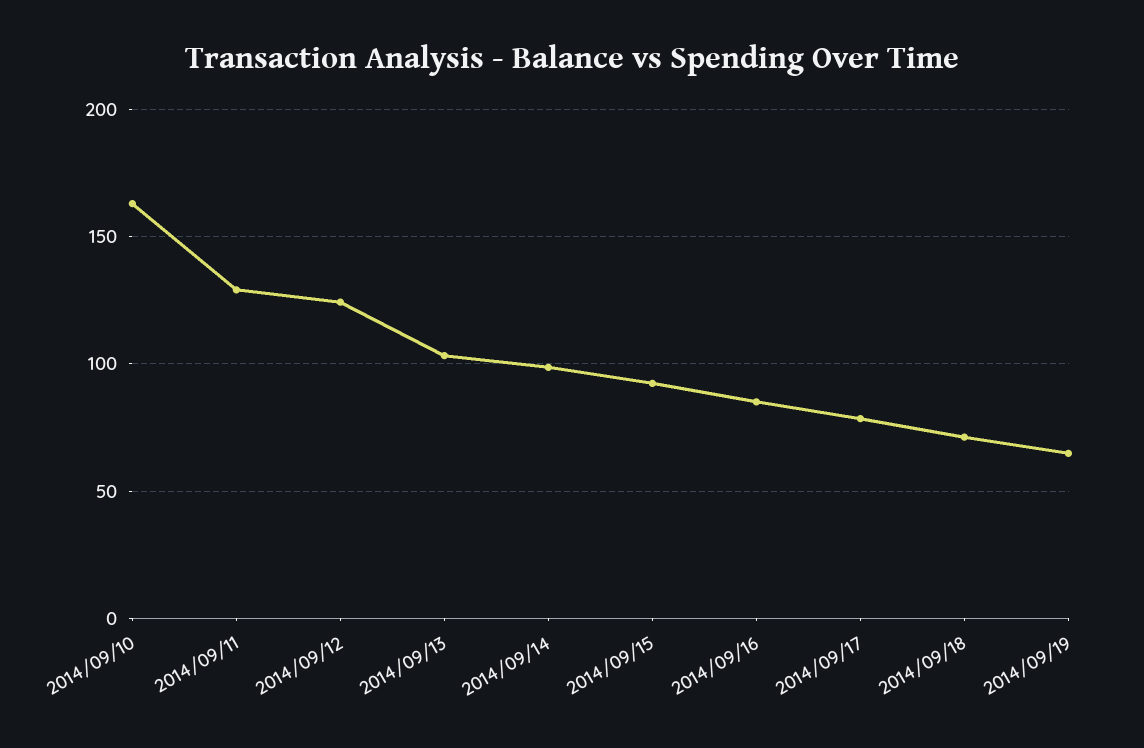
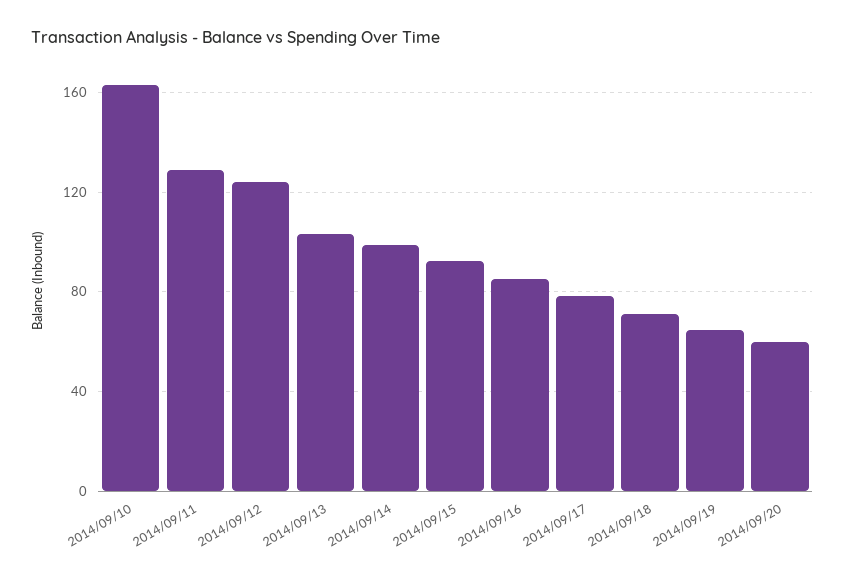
2014/09/20: none -> 60

